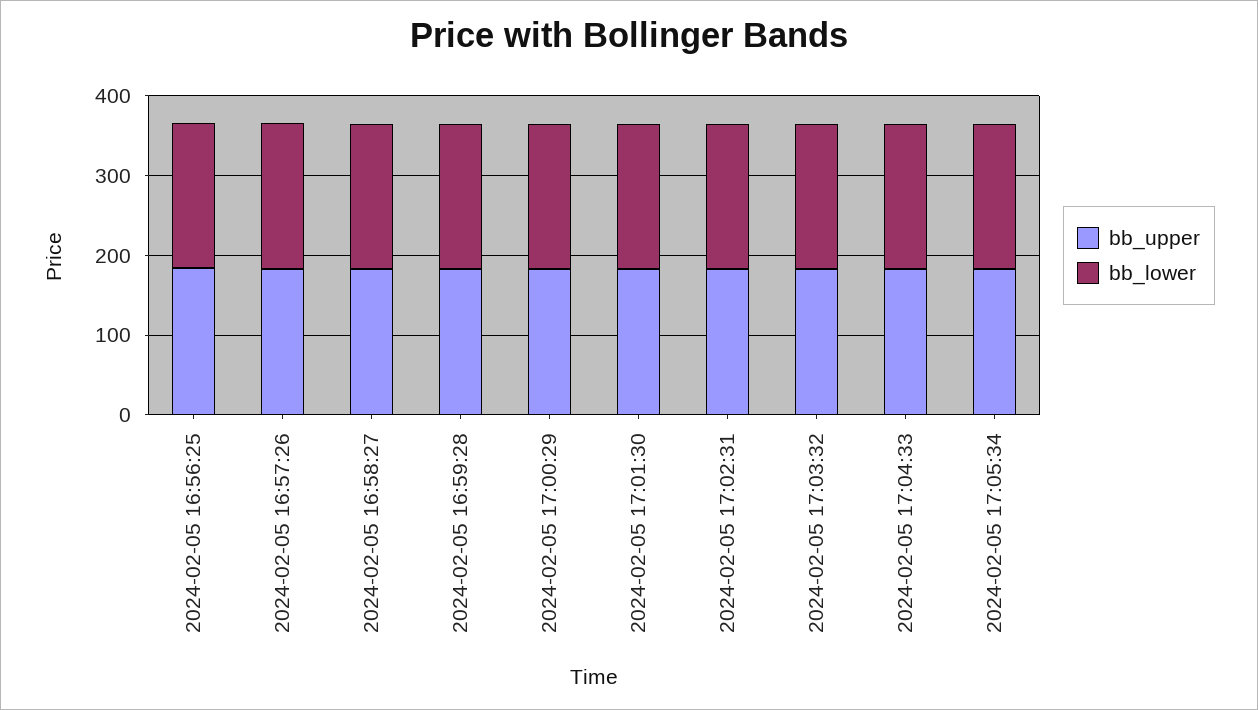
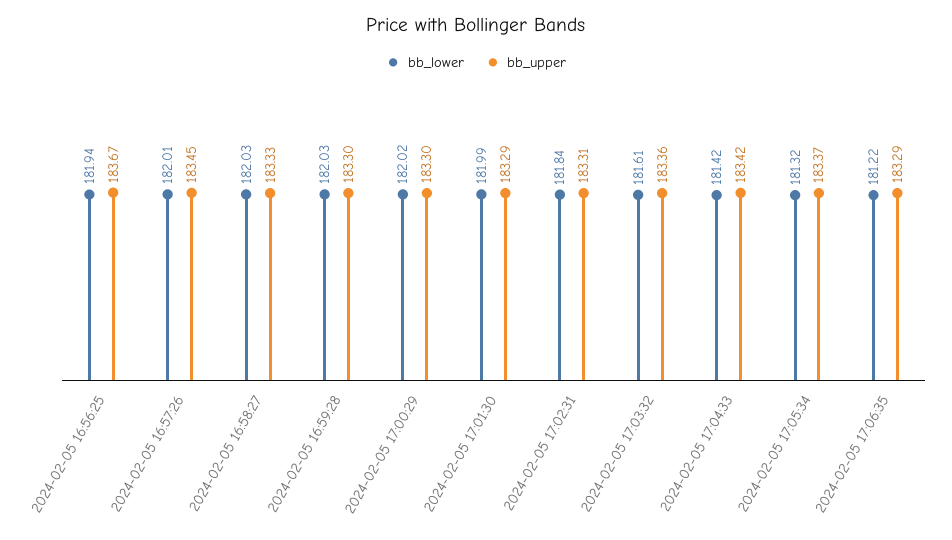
bb_lower, 2024-02-05 17:06:35: none -> 181.22
bb_upper, 2024-02-05 17:06:35: none -> 183.29

